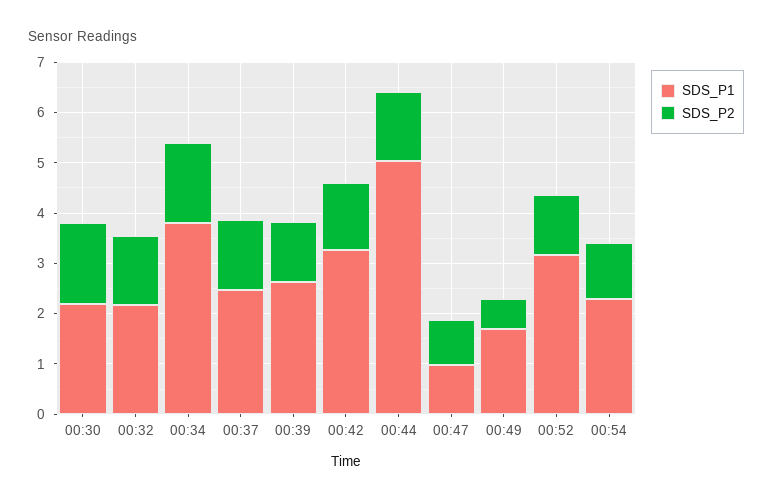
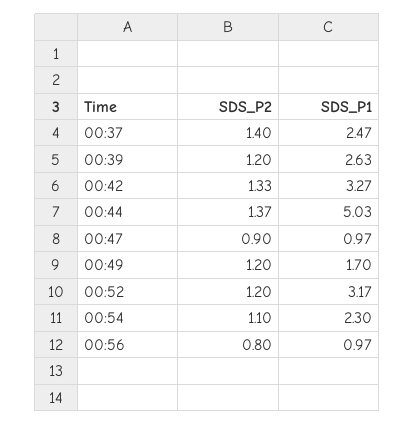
SDS_P1, 00:30: 2.2 -> none
SDS_P2, 00:30: 1.6 -> none
SDS_P1, 00:32: 2.2 -> none
SDS_P2, 00:32: 1.4 -> none
SDS_P1, 00:34: 3.8 -> none
SDS_P2, 00:34: 1.6 -> none
SDS_P2, 00:49: 0.6 -> 1.2
SDS_P2, 00:56: none -> 0.8
SDS_P1, 00:56: none -> 0.97

